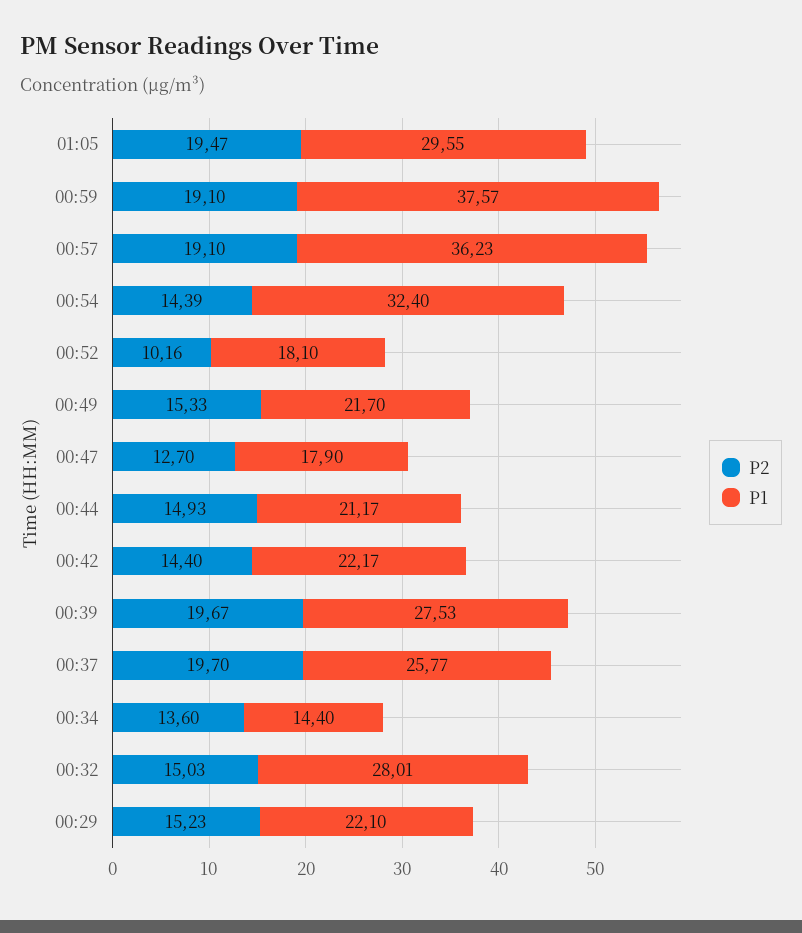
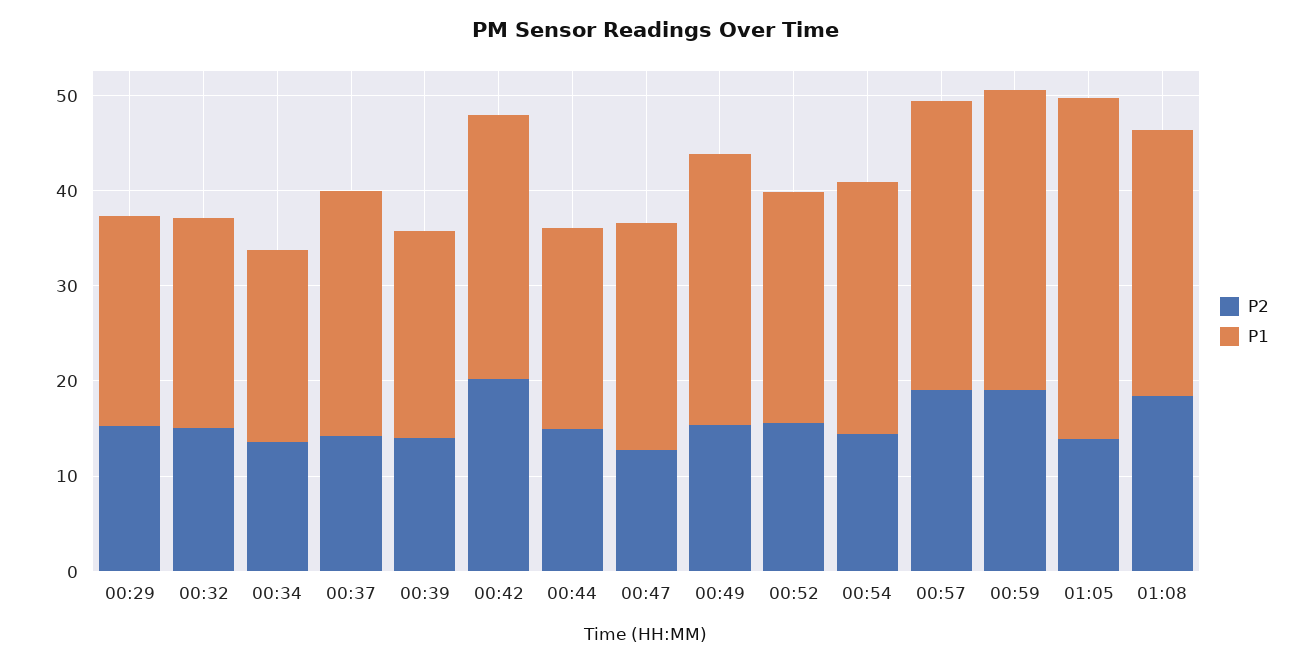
P2, 01:05: 19.47 -> 14
P1, 01:05: 29.55 -> 36
P1, 00:59: 37.57 -> 32
P1, 00:57: 36.23 -> 30
P1, 00:54: 32.4 -> 26
P2, 00:52: 10.16 -> 16
P1, 00:52: 18.1 -> 24
P1, 00:49: 21.7 -> 28
P1, 00:47: 17.9 -> 24
P2, 00:42: 14.4 -> 20
P1, 00:42: 22.17 -> 28
P2, 00:39: 19.67 -> 14
P1, 00:39: 27.53 -> 22
P2, 00:37: 19.7 -> 14
P1, 00:34: 14.4 -> 20
P1, 00:32: 28.01 -> 22
P2, 01:08: none -> 18
P1, 01:08: none -> 28

